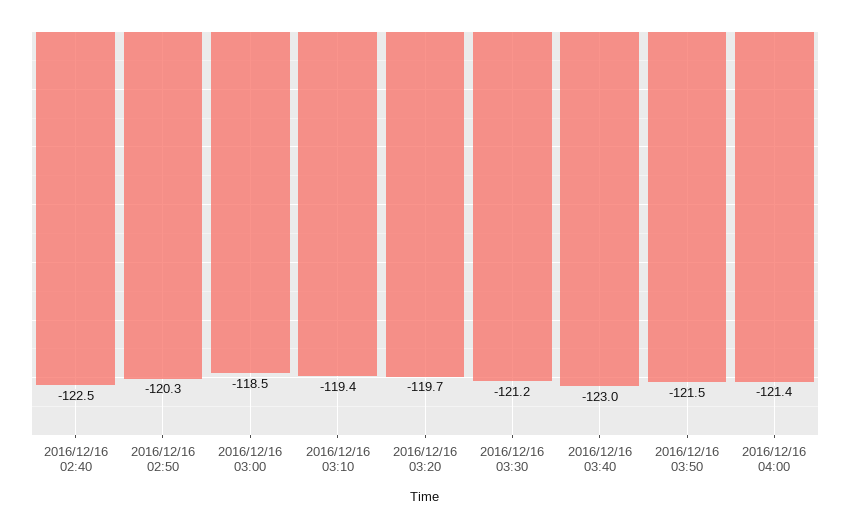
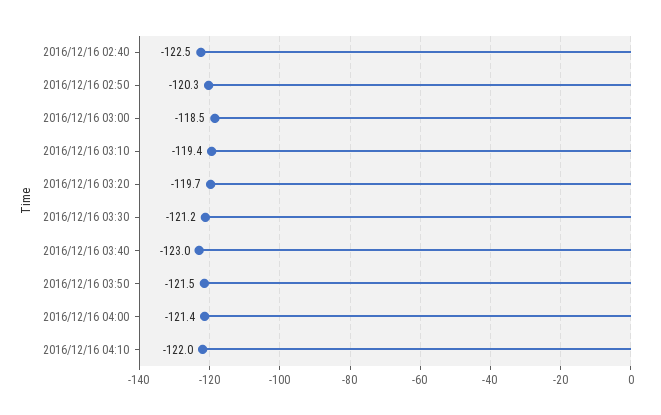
2016/12/16 04:10: none -> -122

